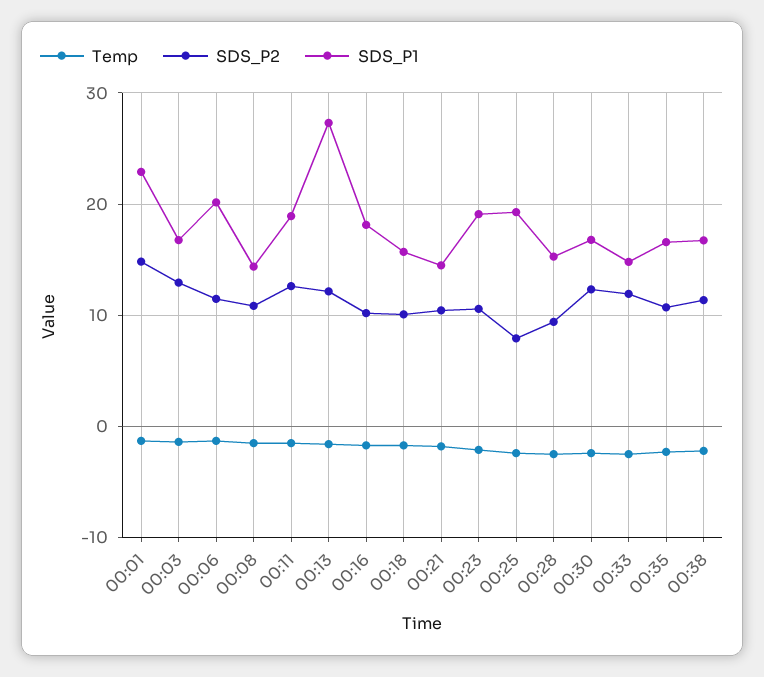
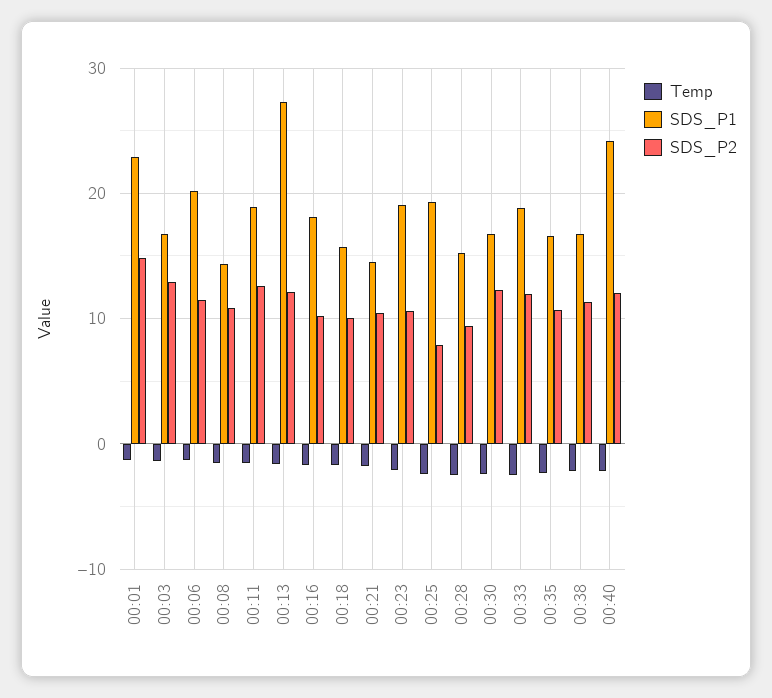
SDS_P1, 00:33: 15 -> 19
Temp, 00:40: none -> -2
SDS_P1, 00:40: none -> 24
SDS_P2, 00:40: none -> 12

